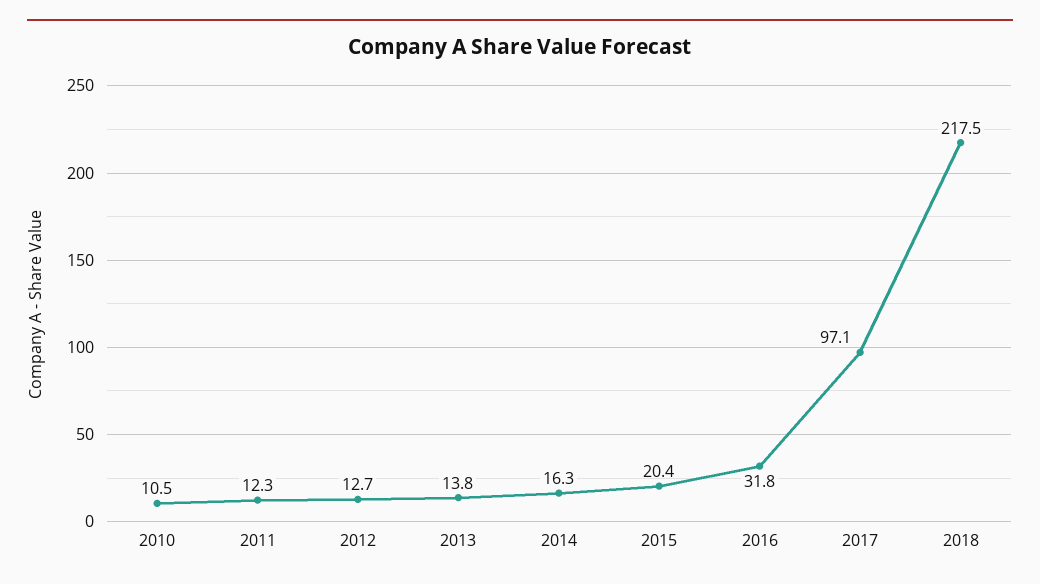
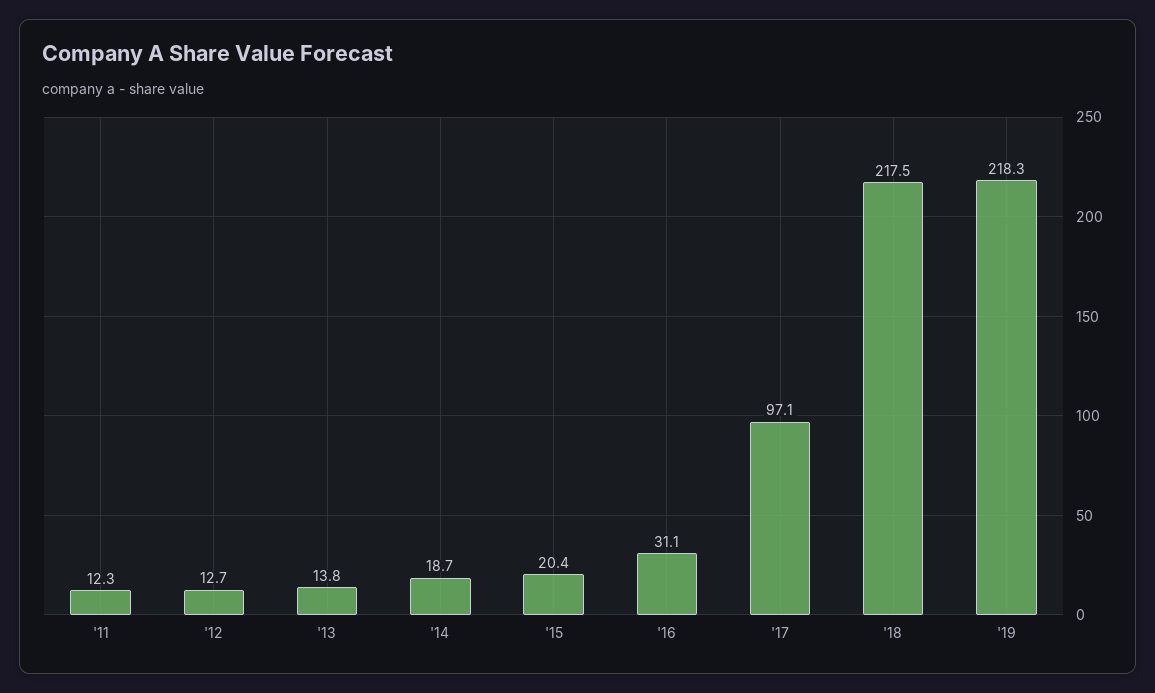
2010: 10.5 -> none
2014: 16.3 -> 18.7
2016: 31.8 -> 31.1
'19: none -> 218.3

